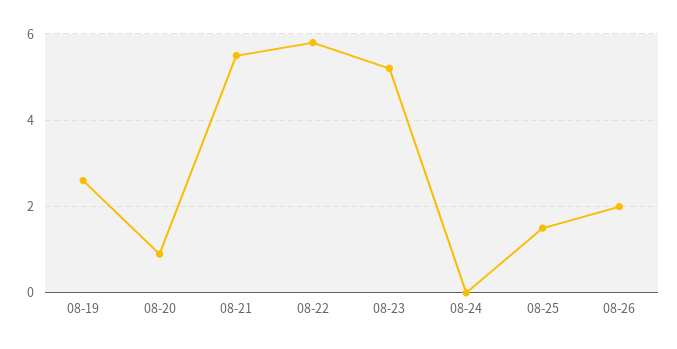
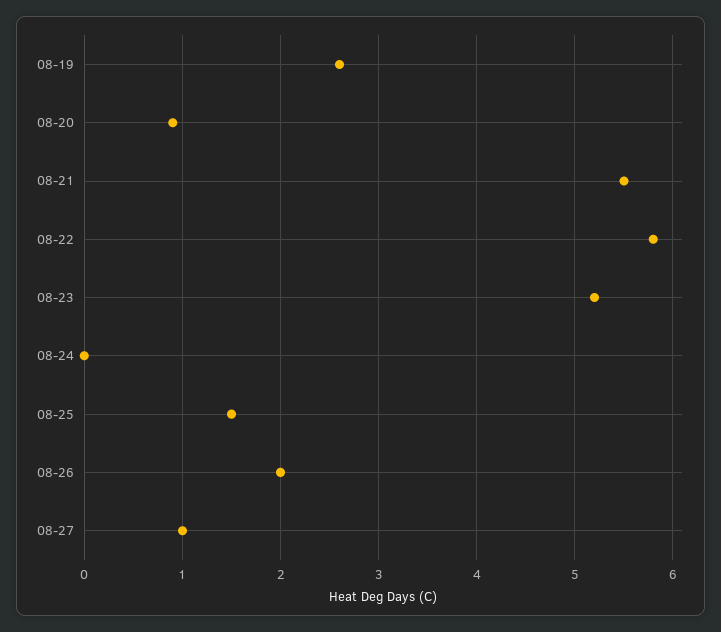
08-27: none -> 1

